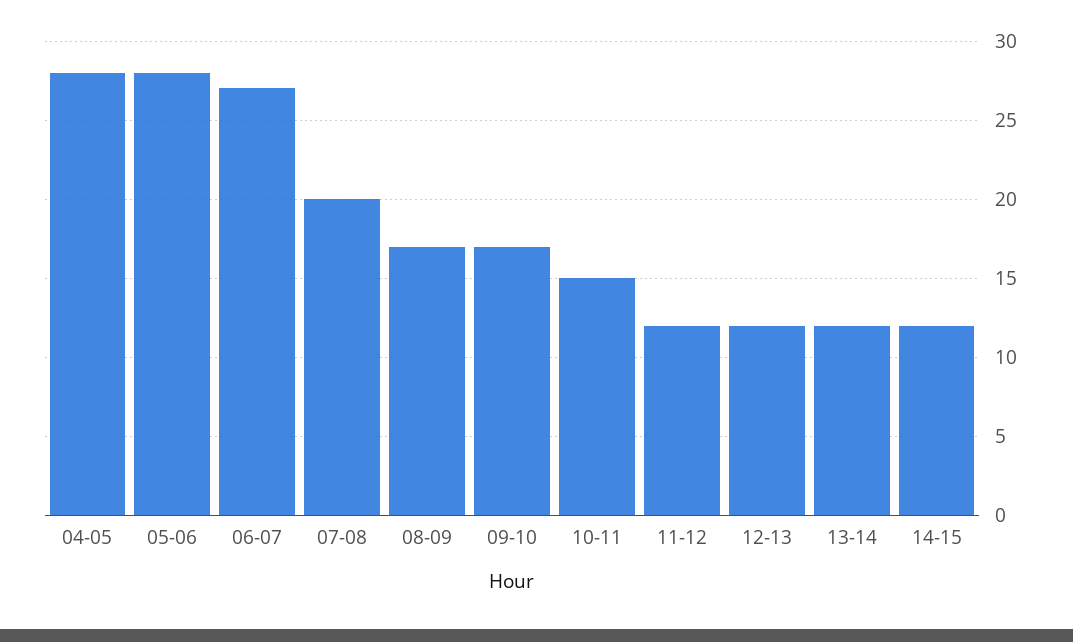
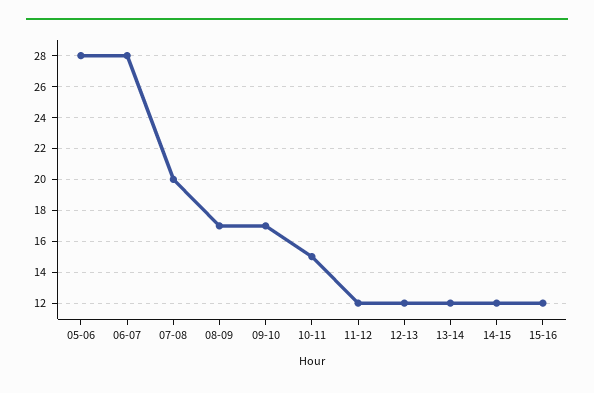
04-05: 28 -> none
06-07: 27 -> 28
15-16: none -> 12

